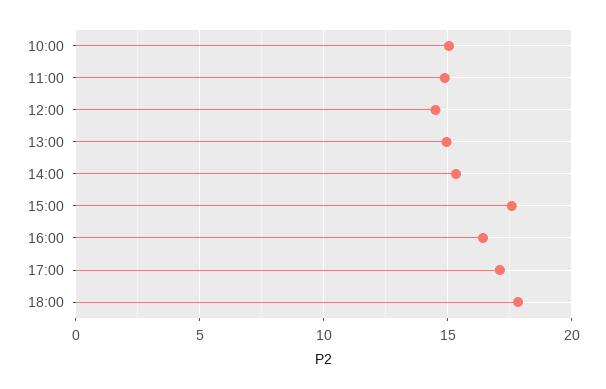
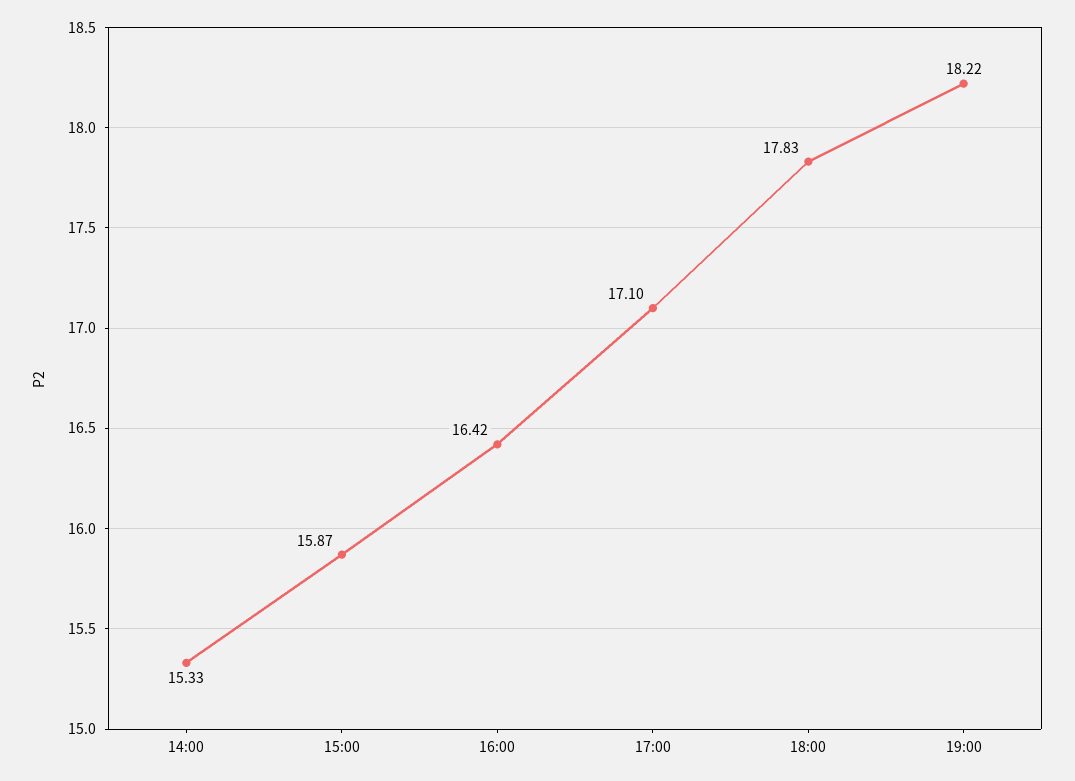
10:00: 15 -> none
11:00: 15 -> none
12:00: 14.5 -> none
13:00: 15 -> none
15:00: 17.5 -> 15.87
19:00: none -> 18.22

